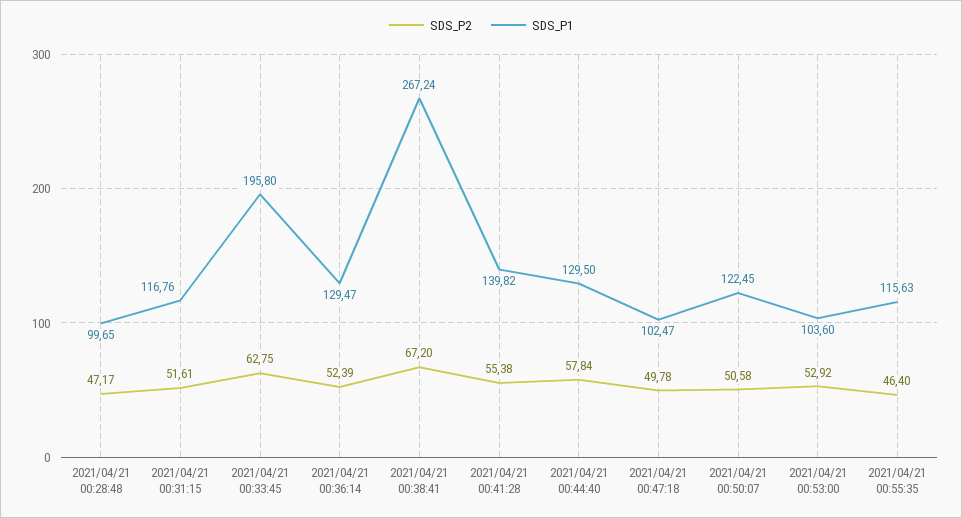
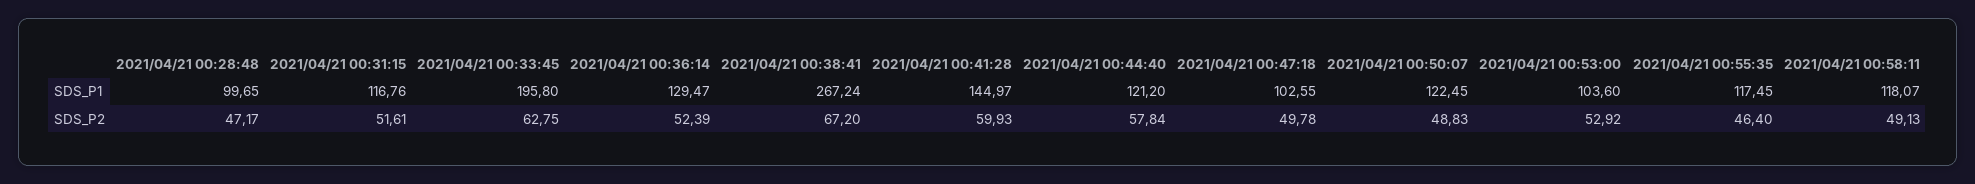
SDS_P2, 2021/04/21 00:41:28: 55.38 -> 59.93
SDS_P1, 2021/04/21 00:41:28: 139.82 -> 144.97
SDS_P1, 2021/04/21 00:44:40: 129.5 -> 121.2
SDS_P1, 2021/04/21 00:47:18: 102.47 -> 102.55
SDS_P2, 2021/04/21 00:50:07: 50.58 -> 48.83
SDS_P1, 2021/04/21 00:55:35: 115.63 -> 117.45
SDS_P1, 2021/04/21 00:58:11: none -> 118.07
SDS_P2, 2021/04/21 00:58:11: none -> 49.13

